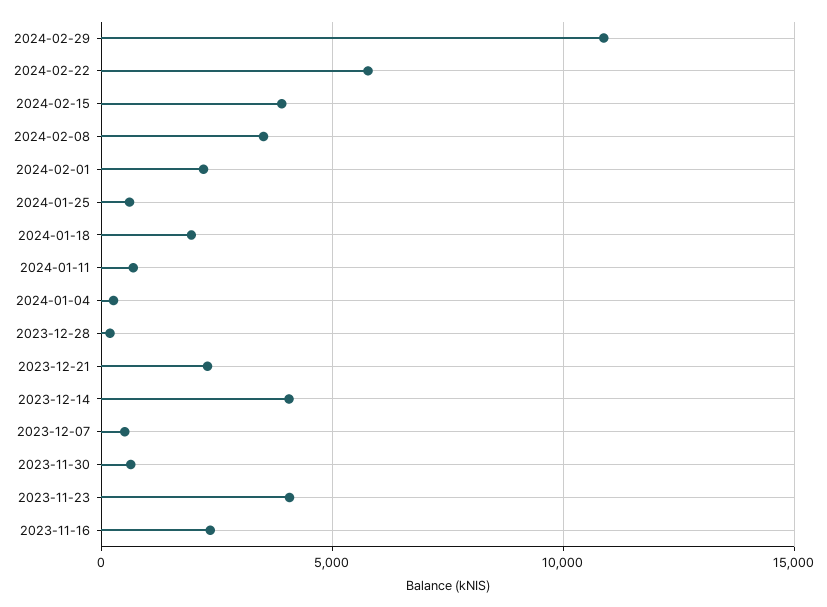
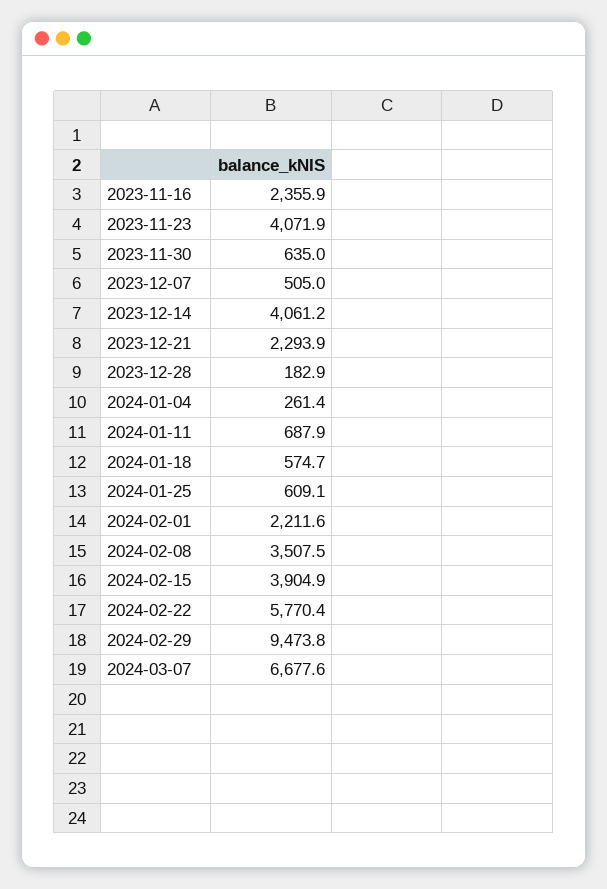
2024-02-29: 11000 -> 9473.8
2024-01-18: 2000 -> 574.7
2024-03-07: none -> 6677.6

